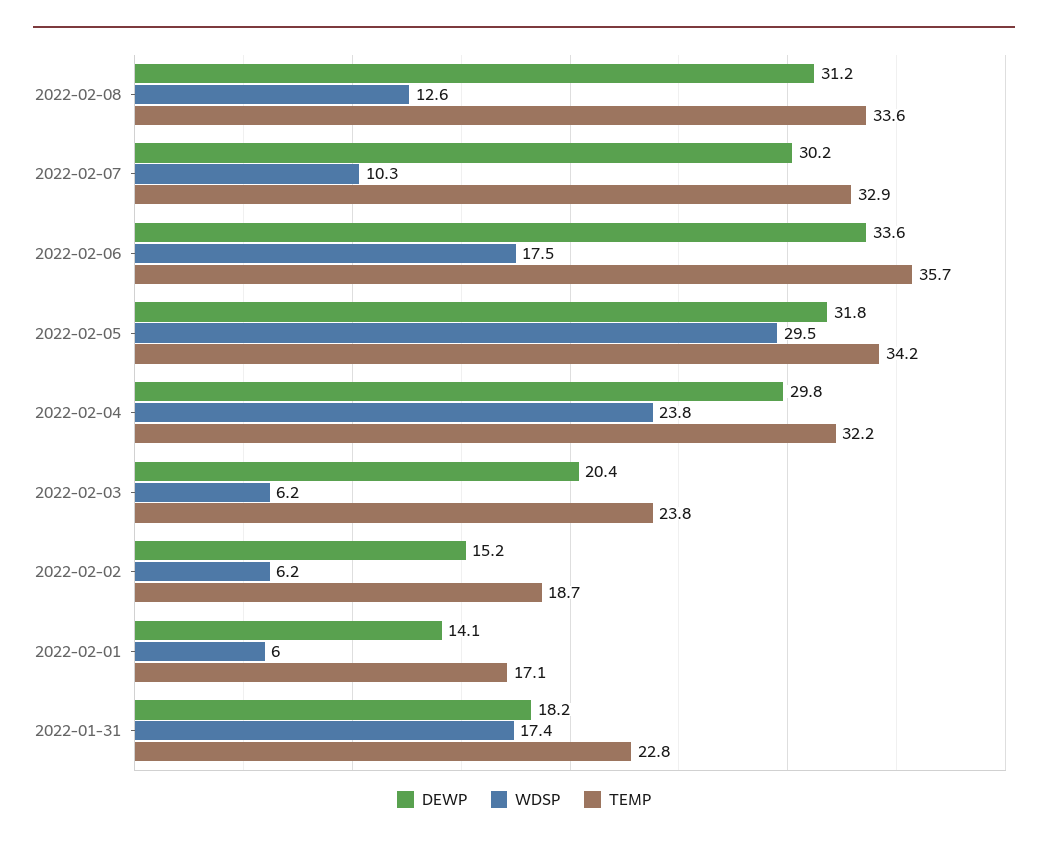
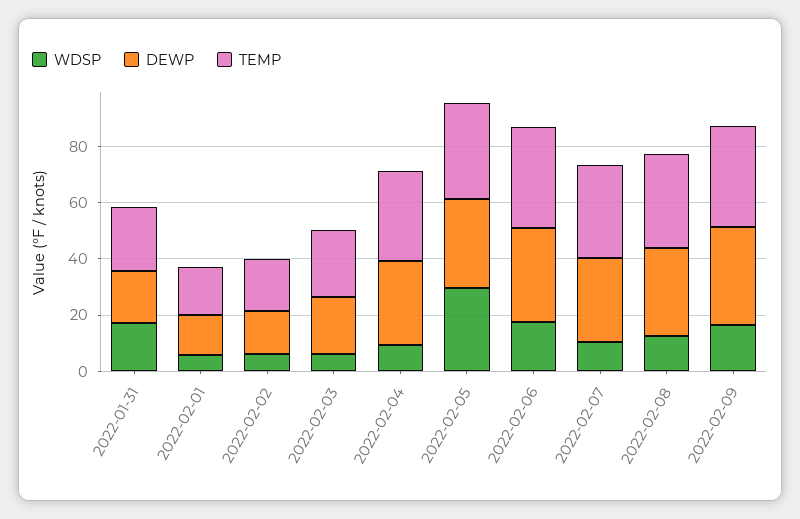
WDSP, 2022-02-04: 23.8 -> 10
WDSP, 2022-02-09: none -> 15
DEWP, 2022-02-09: none -> 35
TEMP, 2022-02-09: none -> 35

